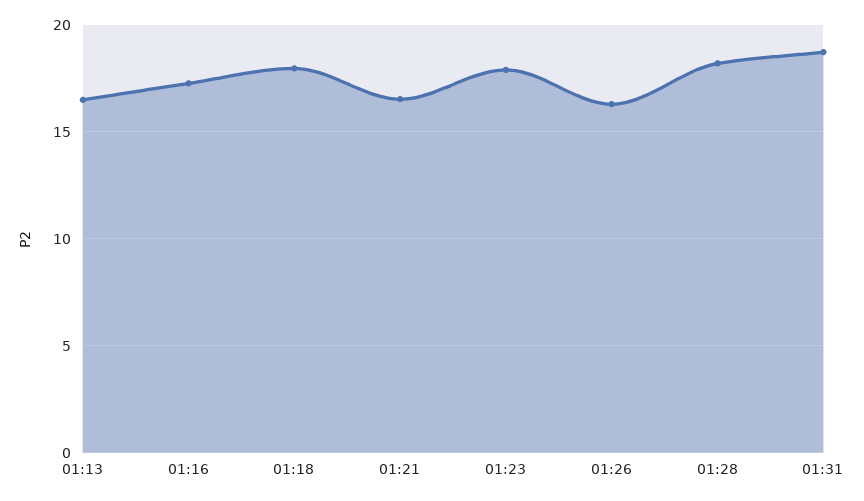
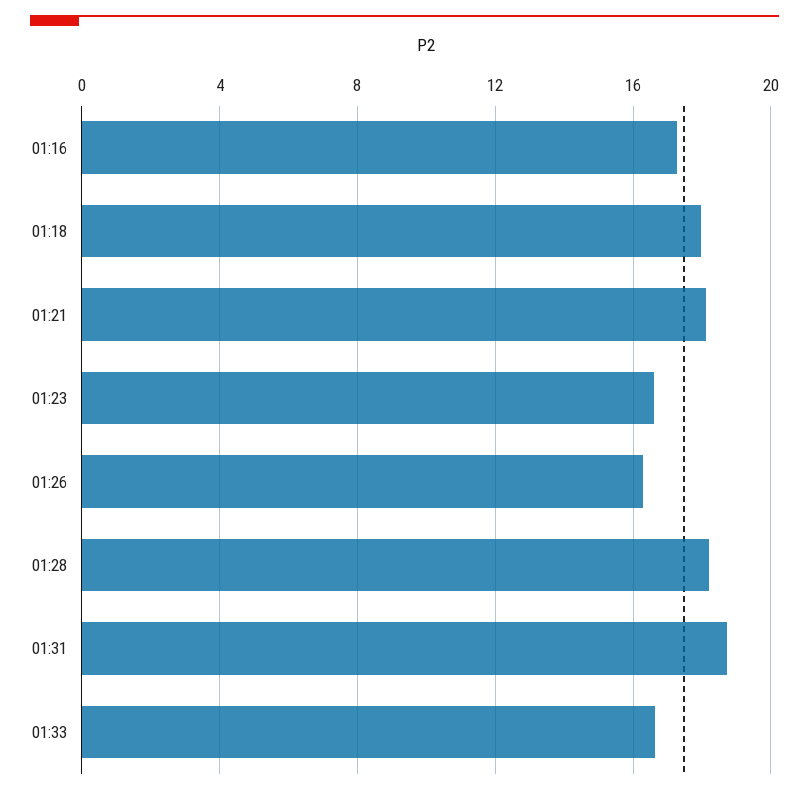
01:13: 16.5 -> none
01:21: 16.5 -> 18
01:23: 18 -> 16.5
01:33: none -> 16.5

